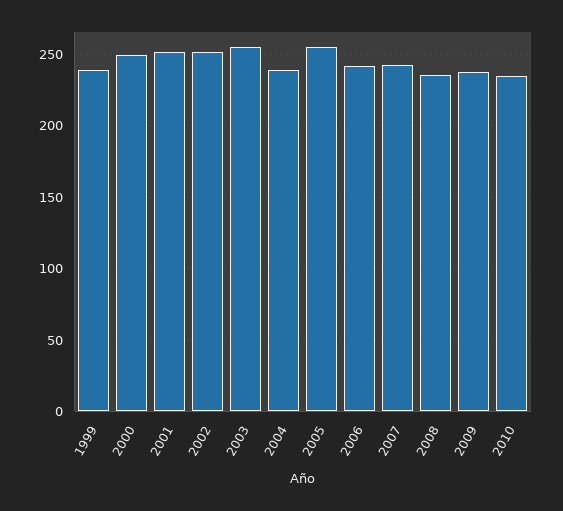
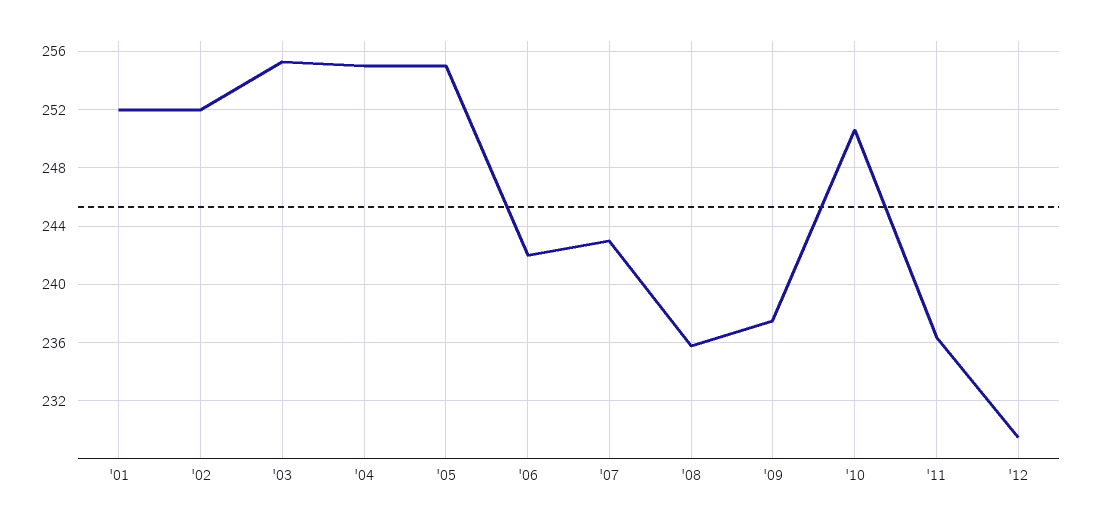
1999: 240 -> none
2000: 250 -> none
2004: 240 -> 255
2010: 235 -> 250.5
'11: none -> 236.5
'12: none -> 229.5

